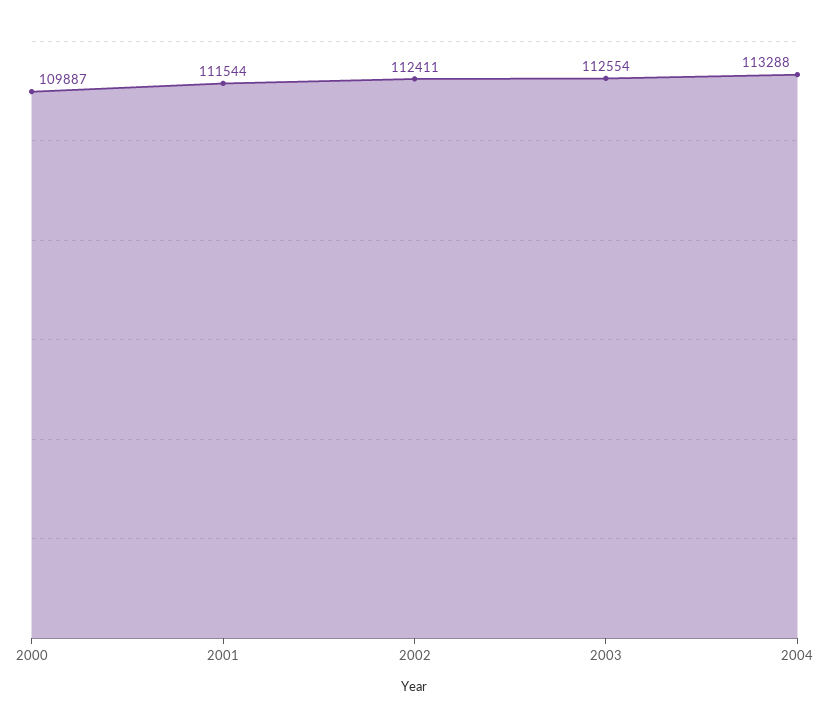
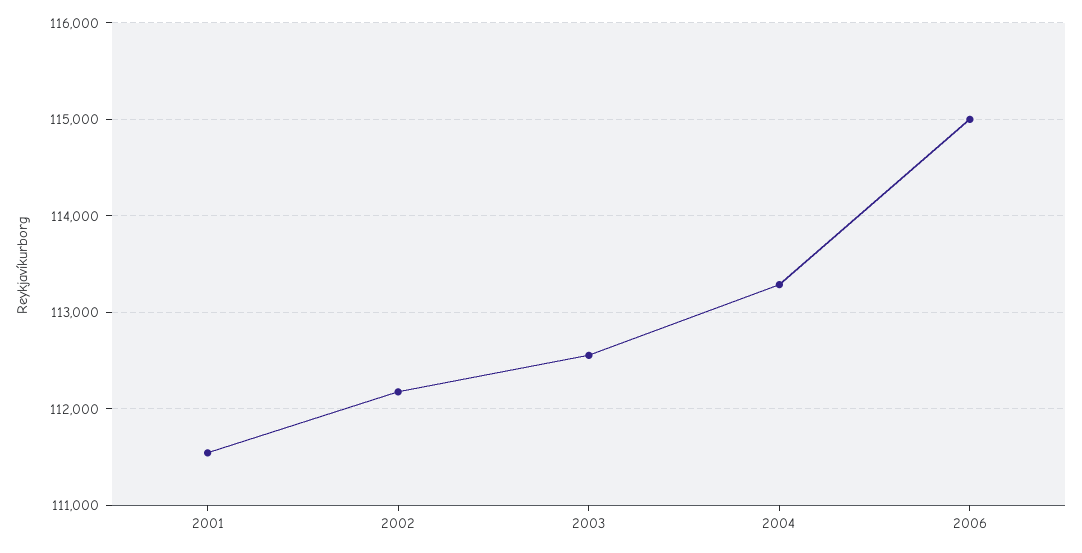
2000: 109887 -> none
2002: 112411 -> 112200
2006: none -> 115000

